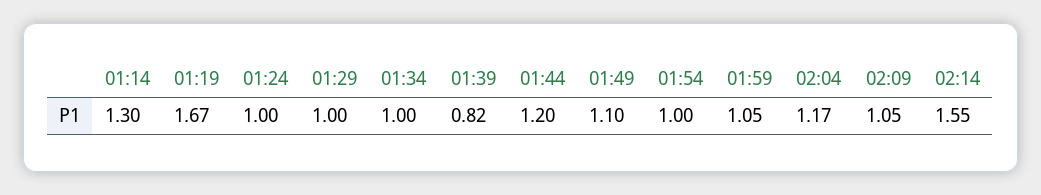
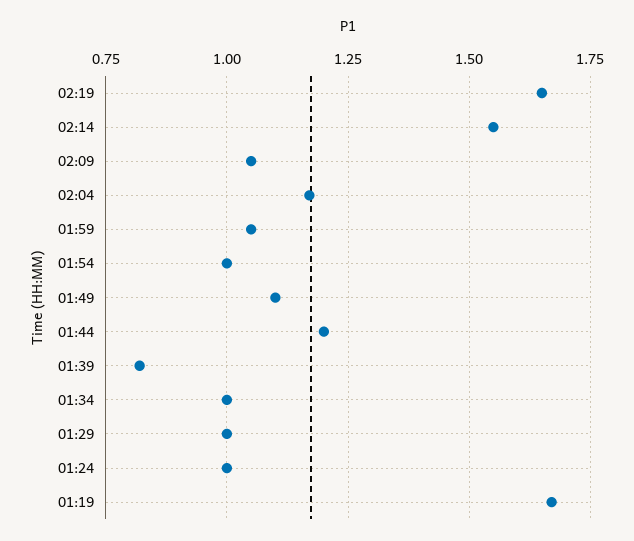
01:14: 1.3 -> none
02:19: none -> 1.65

